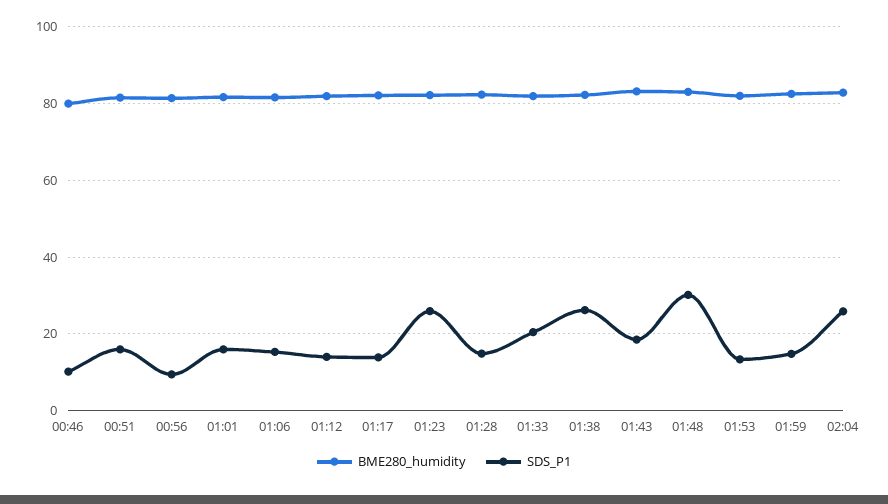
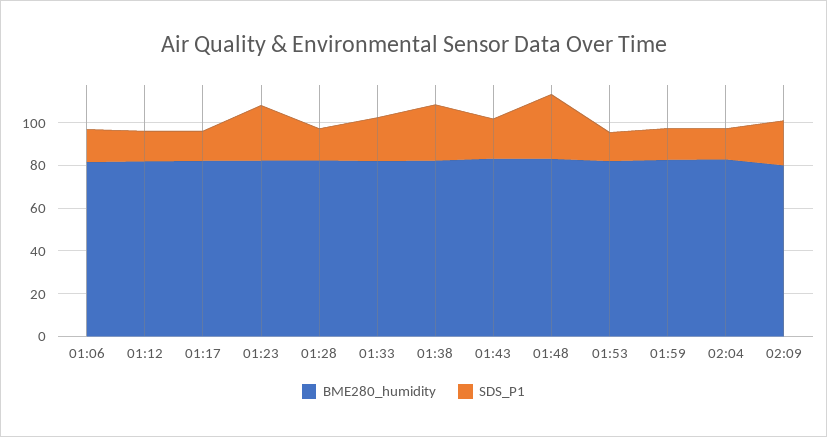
BME280_humidity, 00:46: 80 -> none
SDS_P1, 00:46: 10 -> none
BME280_humidity, 00:51: 82 -> none
SDS_P1, 00:51: 16 -> none
BME280_humidity, 00:56: 82 -> none
SDS_P1, 00:56: 10 -> none
BME280_humidity, 01:01: 82 -> none
SDS_P1, 01:01: 16 -> none
SDS_P1, 02:04: 26 -> 15
BME280_humidity, 02:09: none -> 80
SDS_P1, 02:09: none -> 20

